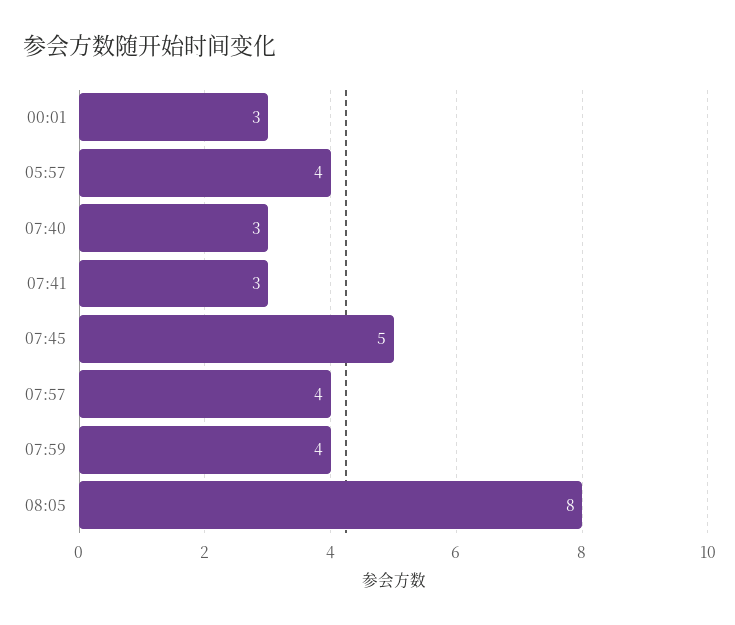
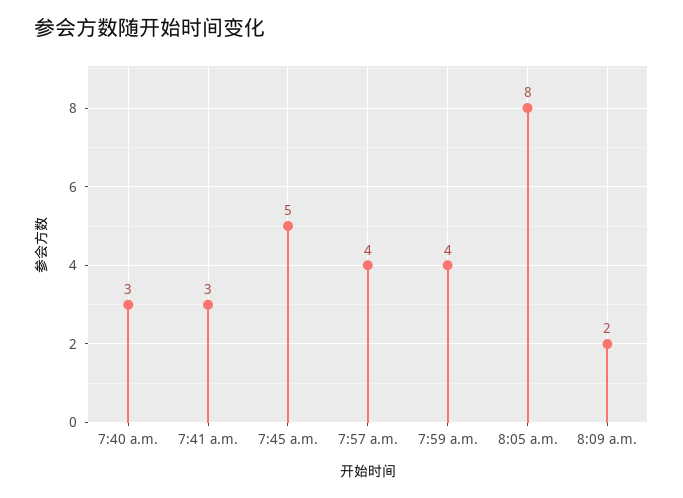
00:01: 3 -> none
05:57: 4 -> none
8:09 a.m.: none -> 2

